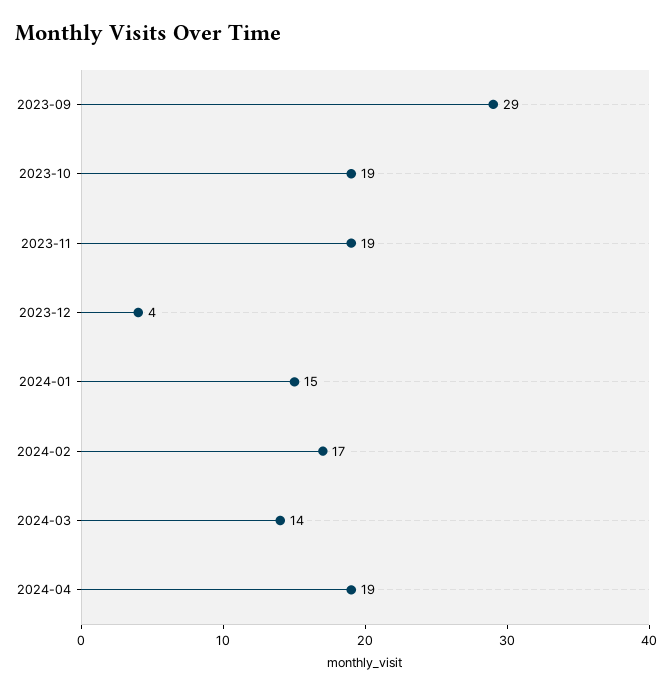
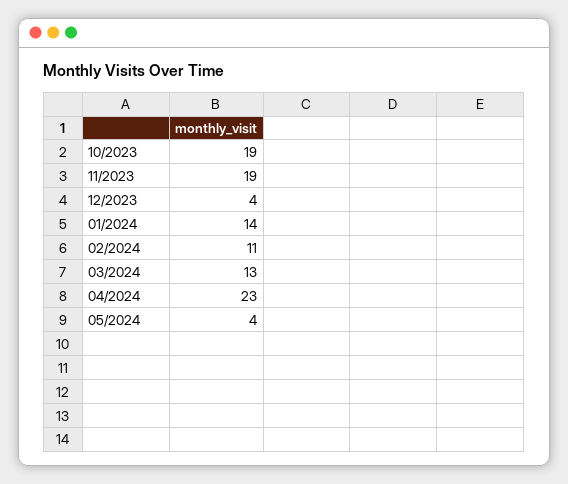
2023-09: 29 -> none
2024-01: 15 -> 14
2024-02: 17 -> 11
2024-03: 14 -> 13
2024-04: 19 -> 23
05/2024: none -> 4

